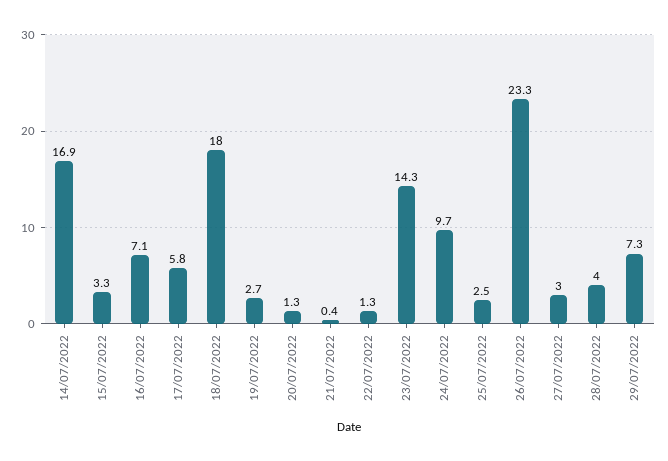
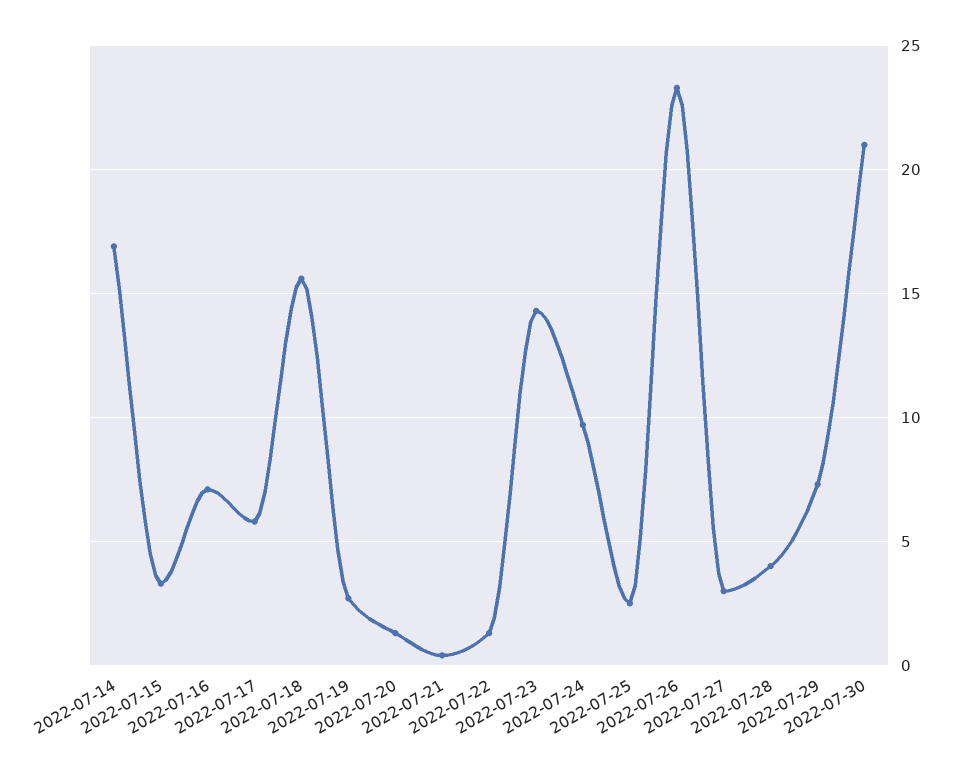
18/07/2022: 18 -> 15.5
2022-07-30: none -> 21

